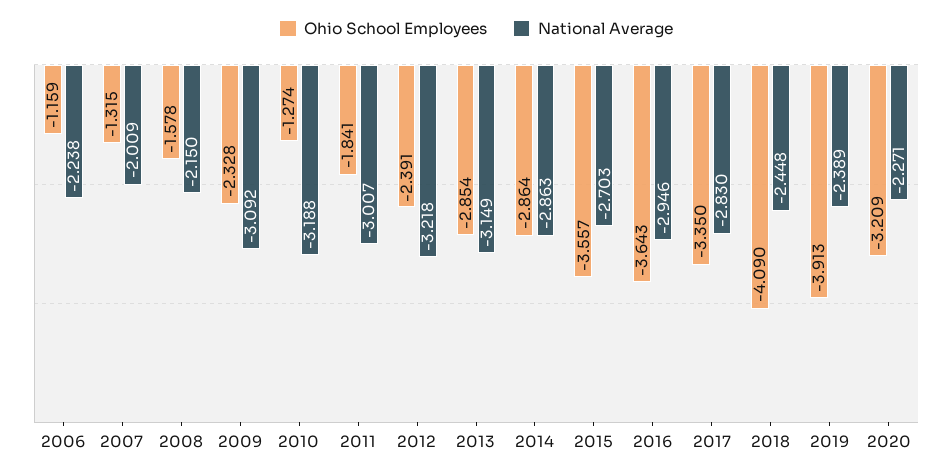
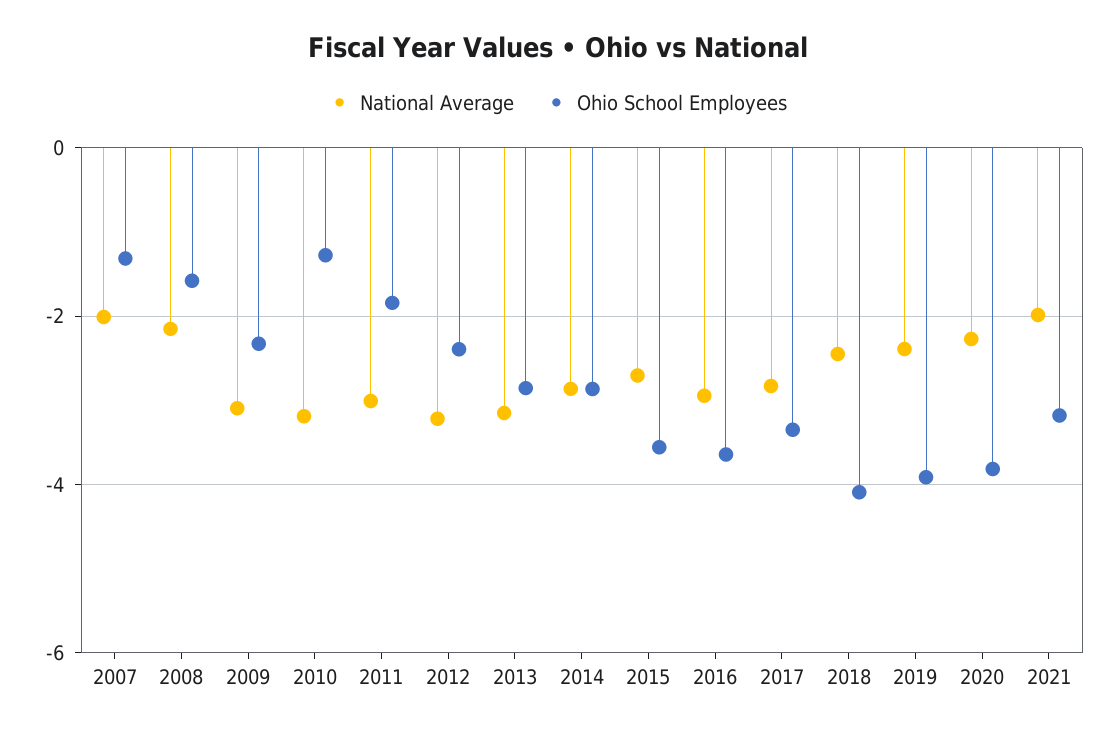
Ohio School Employees, 2006: -1.159 -> none
National Average, 2006: -2.238 -> none
Ohio School Employees, 2020: -3.209 -> -3.8
National Average, 2021: none -> -2
Ohio School Employees, 2021: none -> -3.2

